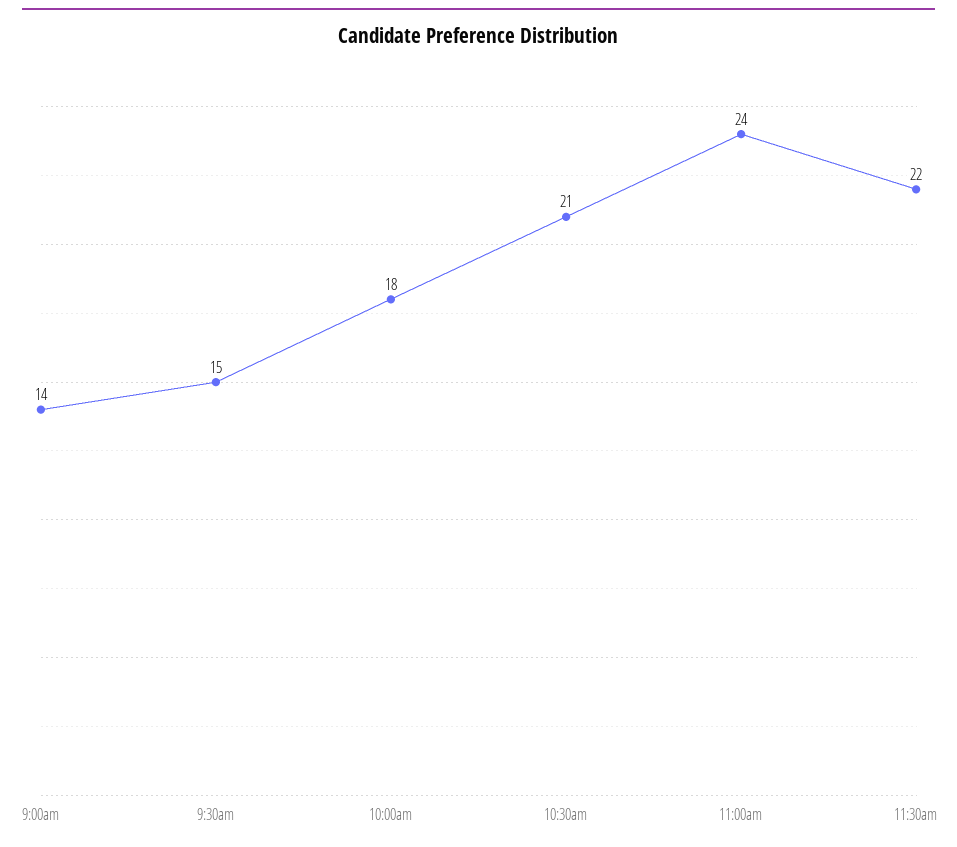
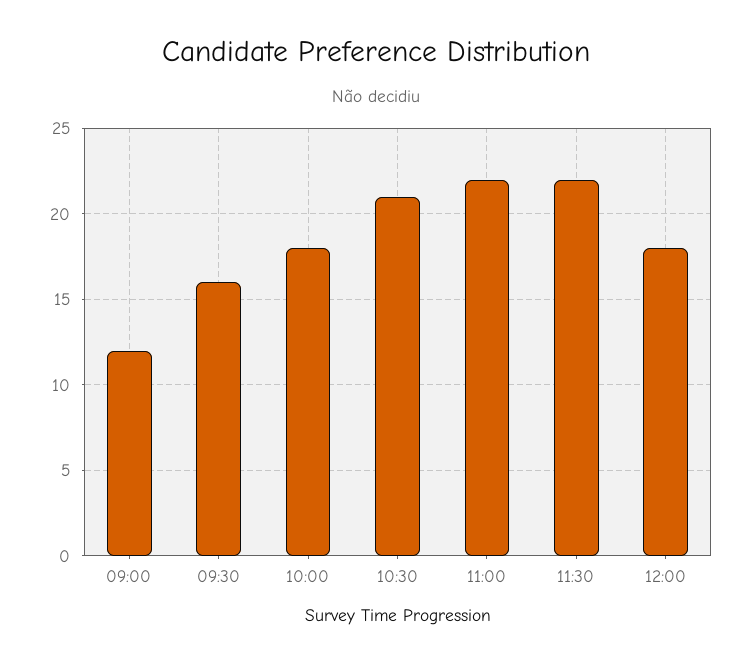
9:00am: 14 -> 12
9:30am: 15 -> 16
11:00am: 24 -> 22
12:00: none -> 18

